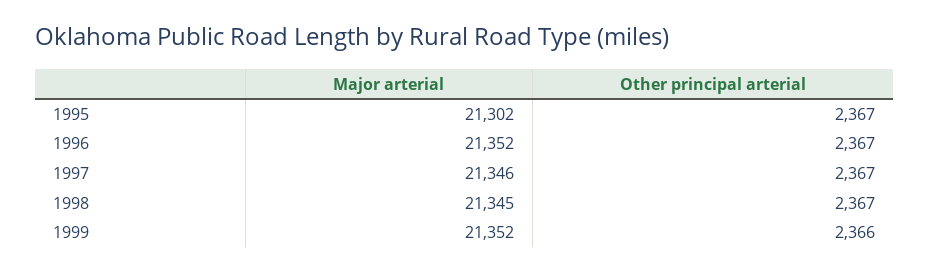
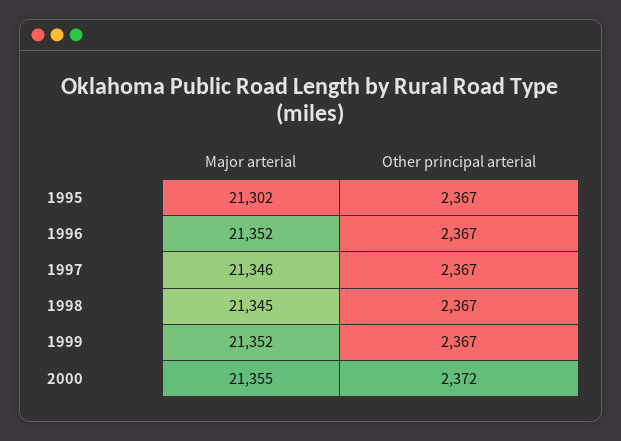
Other principal arterial, 1999: 2366 -> 2367
Major arterial, 2000: none -> 21355
Other principal arterial, 2000: none -> 2372

